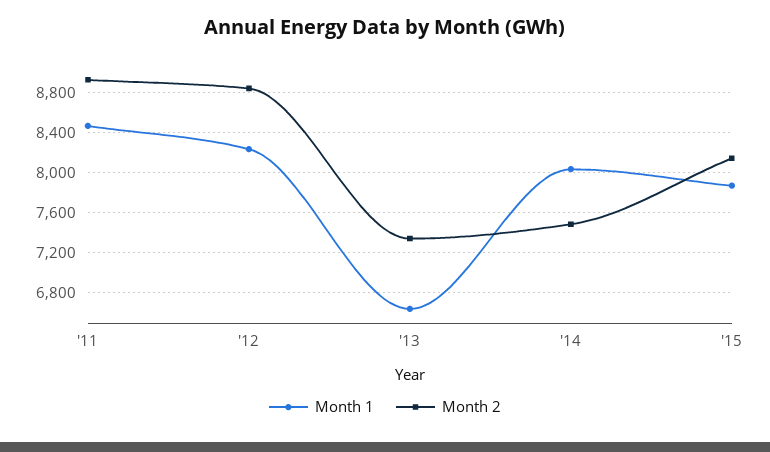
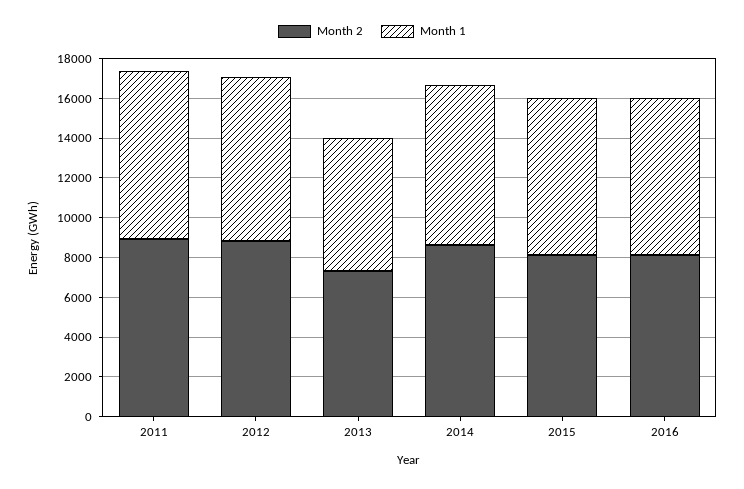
Month 2, '14: 7500 -> 8500
Month 2, 2016: none -> 8000
Month 1, 2016: none -> 8000

